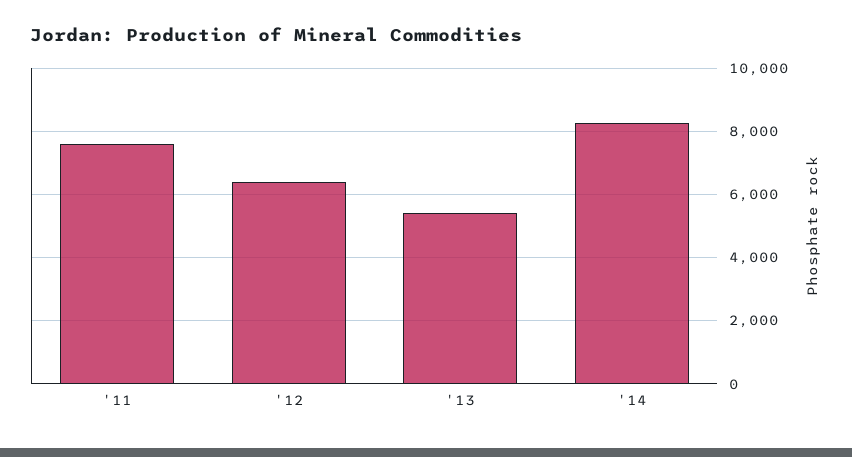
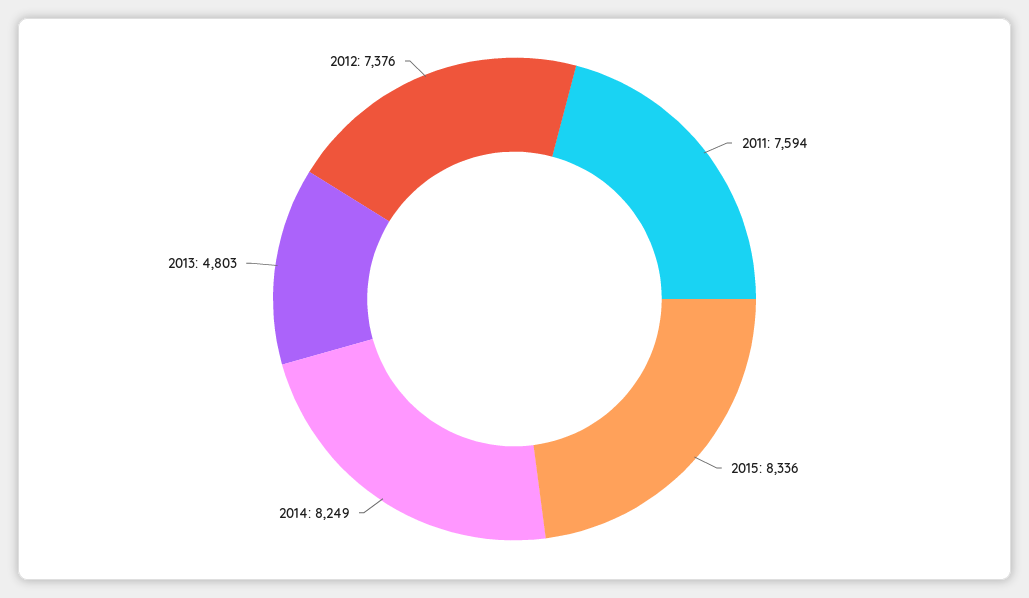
'12: 6400 -> 7376
'13: 5400 -> 4803
2015: none -> 8336

